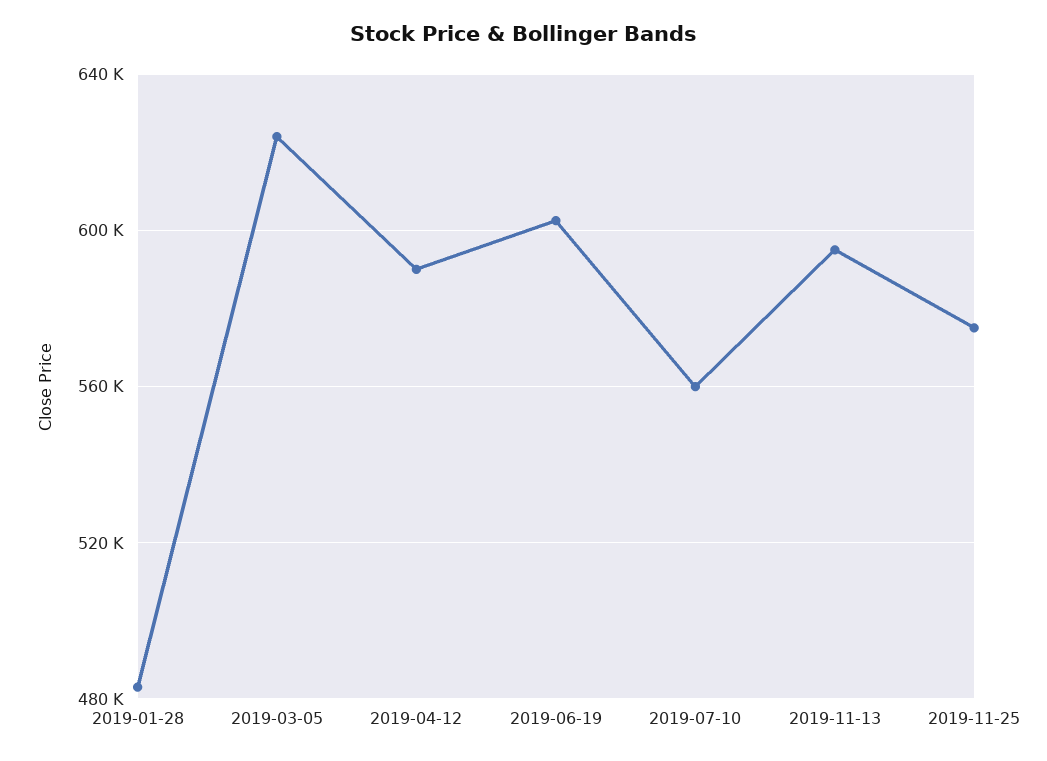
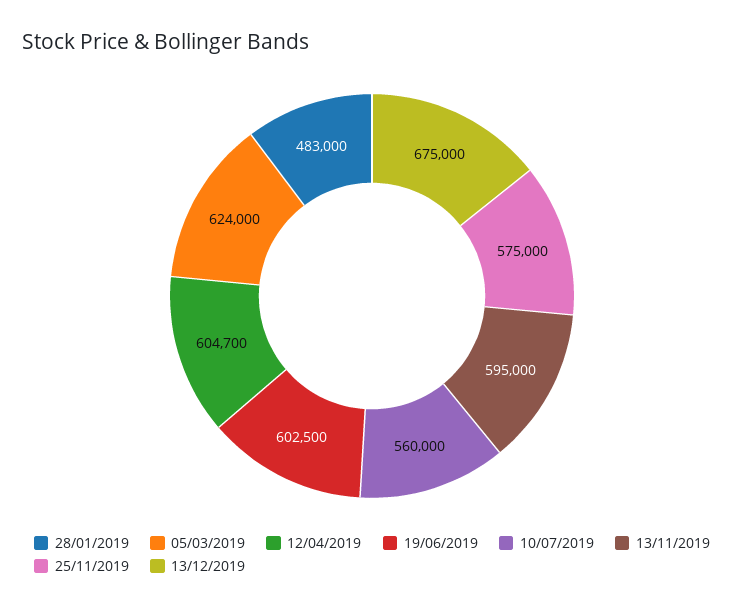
2019-04-12: 590000 -> 604700
13/12/2019: none -> 675000

